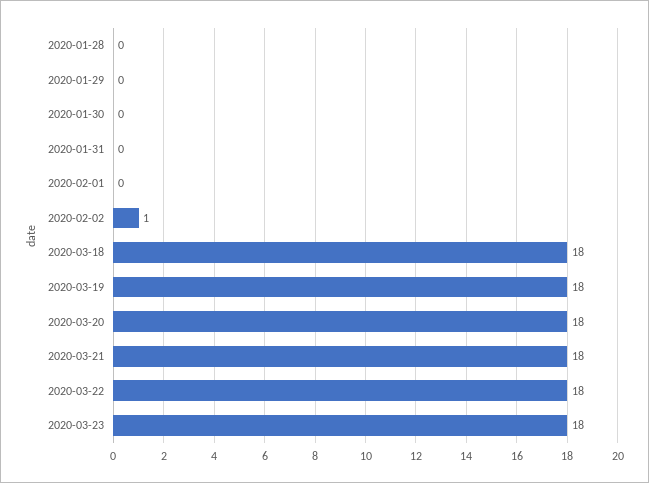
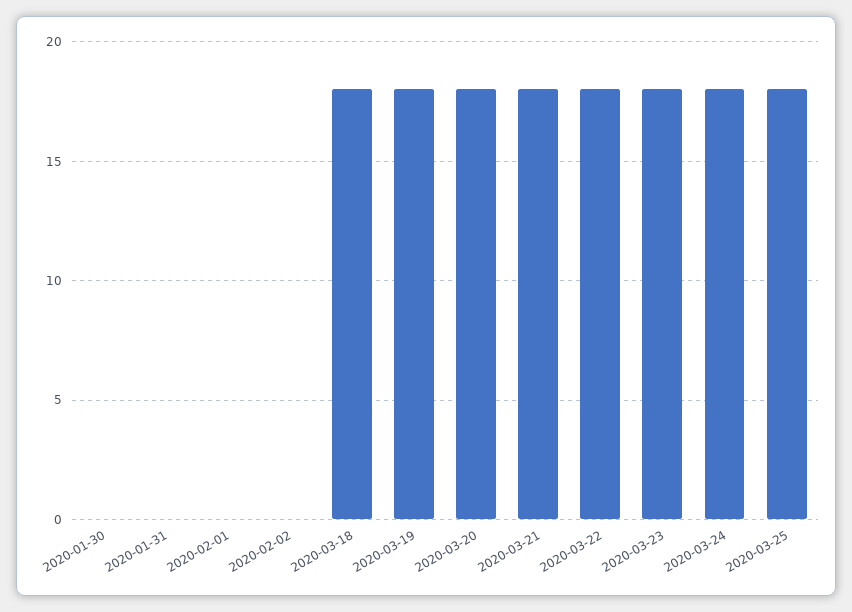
2020-01-28: 0 -> none
2020-01-29: 0 -> none
2020-02-02: 1 -> 0
2020-03-24: none -> 18
2020-03-25: none -> 18

